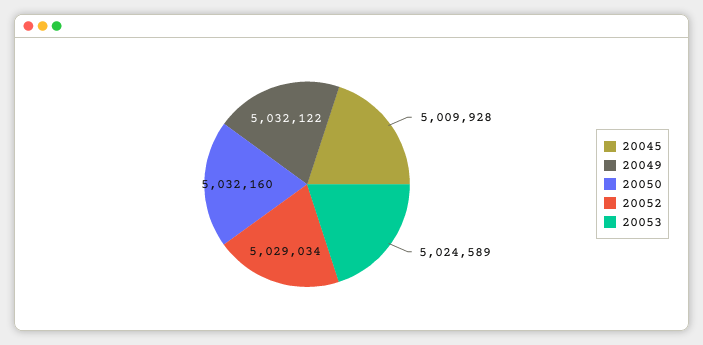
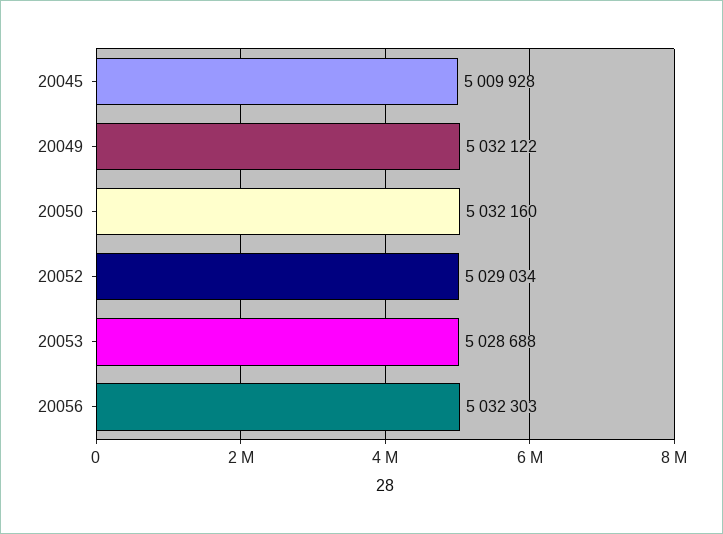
20053: 5024589 -> 5028688
20056: none -> 5032303

